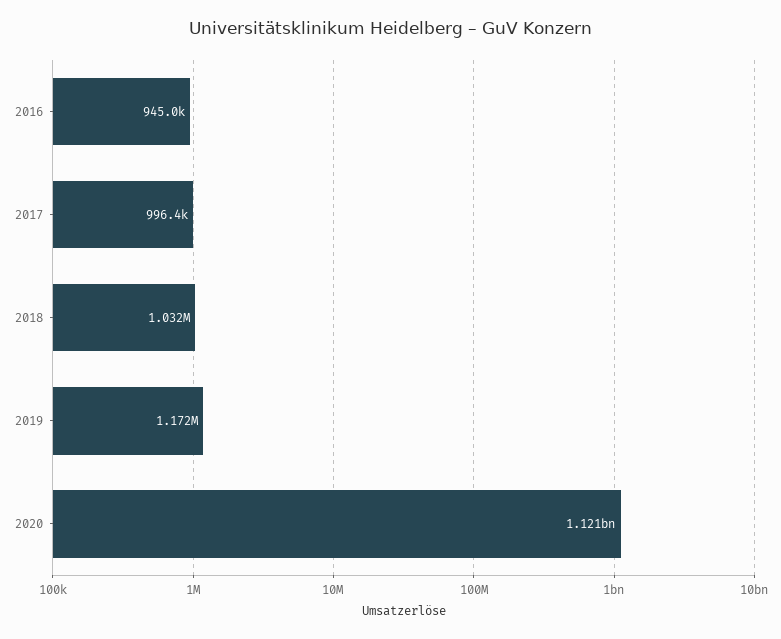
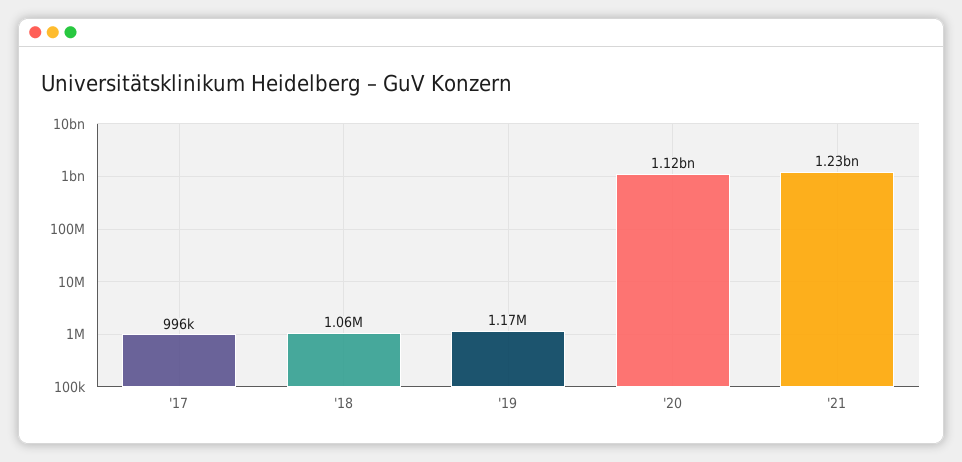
2016: 945000 -> none
2018: 1032000 -> 1060000
'21: none -> 1230000000

